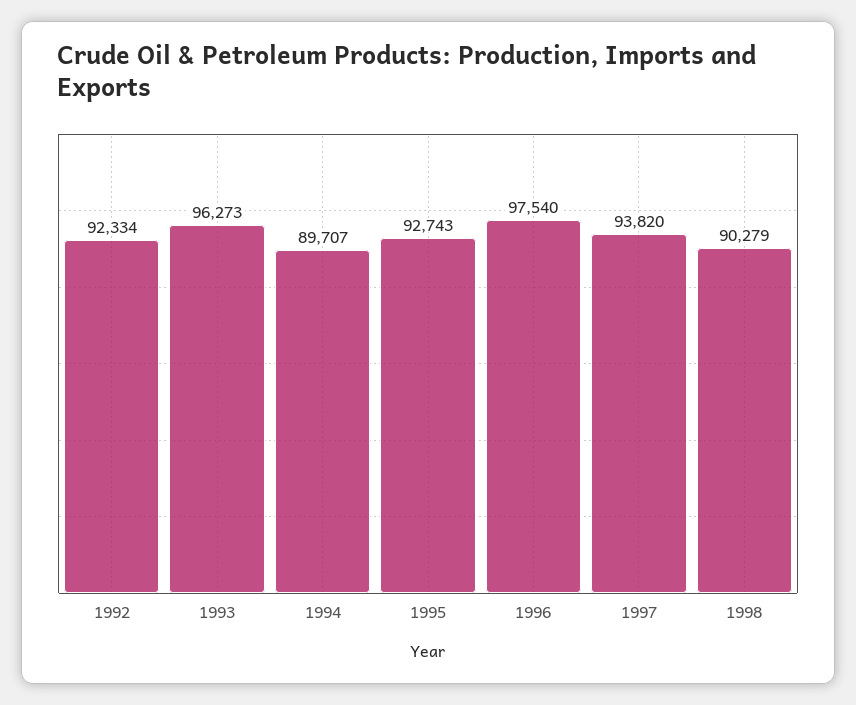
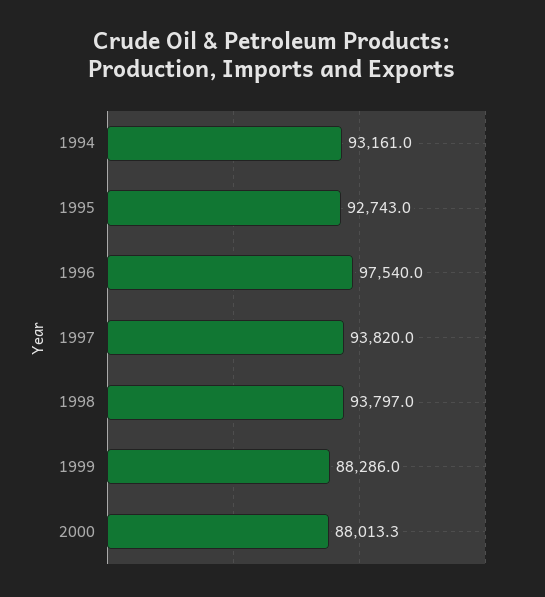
1992: 92334 -> none
1993: 96273 -> none
1994: 89707 -> 93161
1998: 90279 -> 93797
1999: none -> 88286
2000: none -> 88013.3

